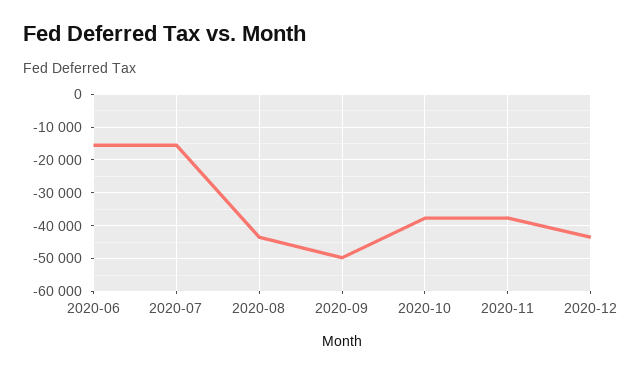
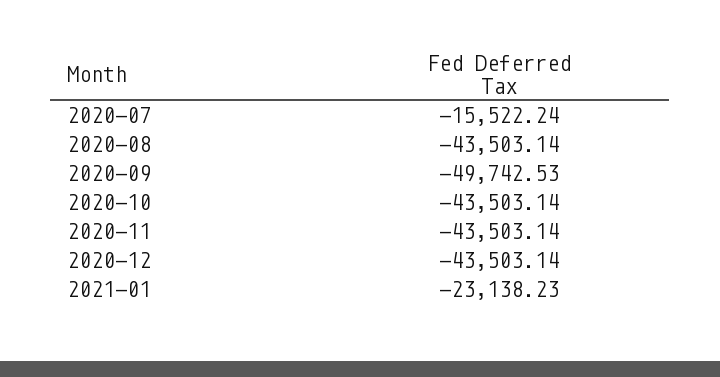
2020-06: -16000 -> none
2020-10: -38000 -> -43503.14
2020-11: -38000 -> -43503.14
2021-01: none -> -23138.23

